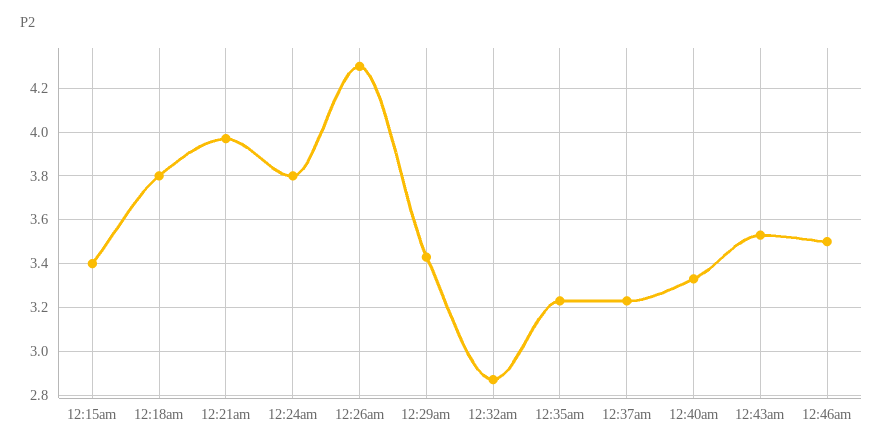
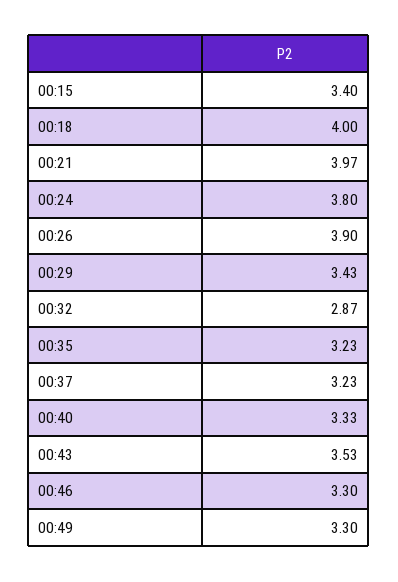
12:18am: 3.8 -> 4
12:26am: 4.3 -> 3.9
12:46am: 3.5 -> 3.3
00:49: none -> 3.3

